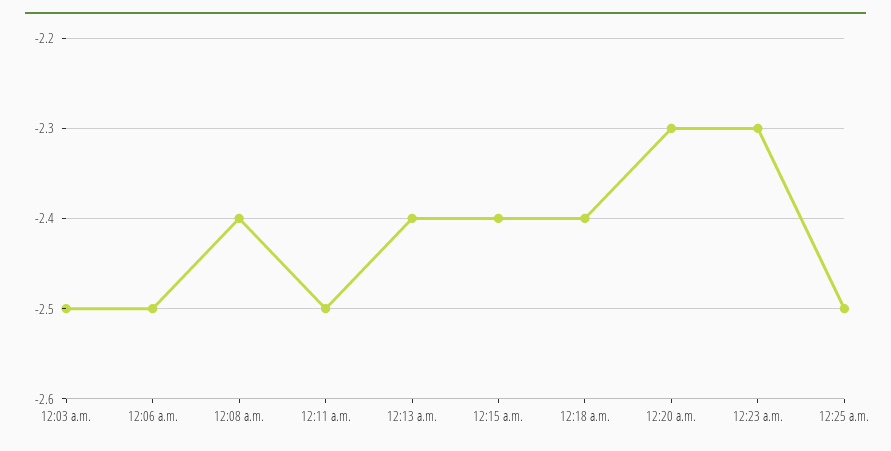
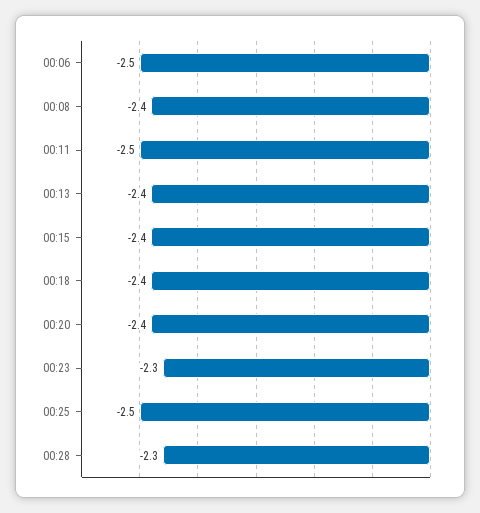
12:03 a.m.: -2.5 -> none
12:20 a.m.: -2.3 -> -2.4
00:28: none -> -2.3

